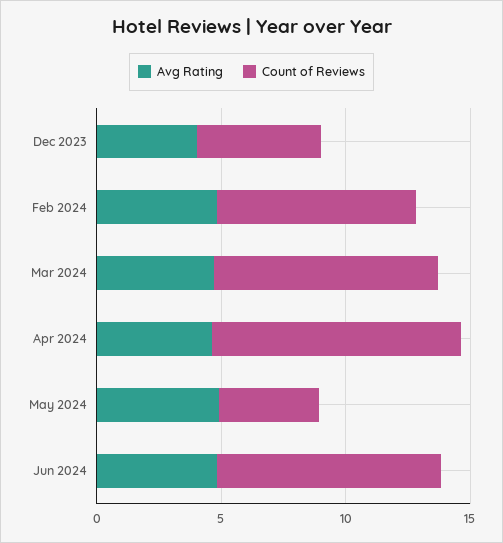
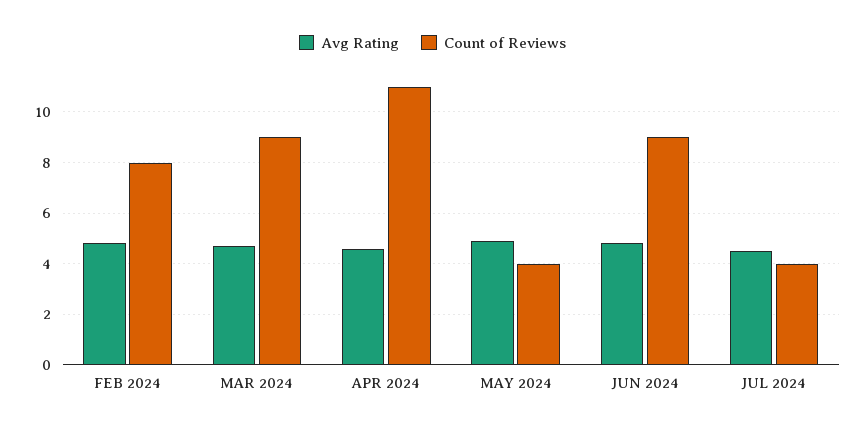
Avg Rating, Dec 2023: 4 -> none
Count of Reviews, Dec 2023: 5 -> none
Count of Reviews, Apr 2024: 10 -> 11
Avg Rating, JUL 2024: none -> 4.5
Count of Reviews, JUL 2024: none -> 4

